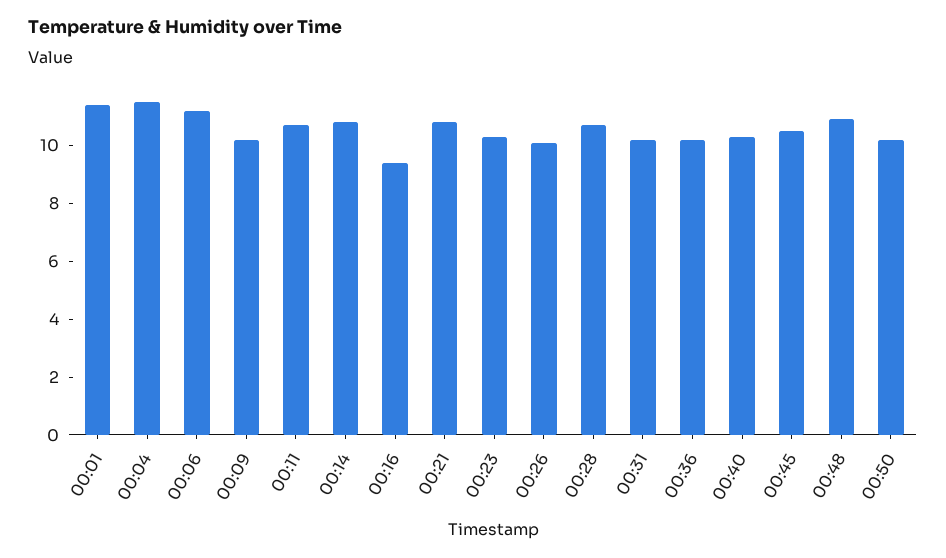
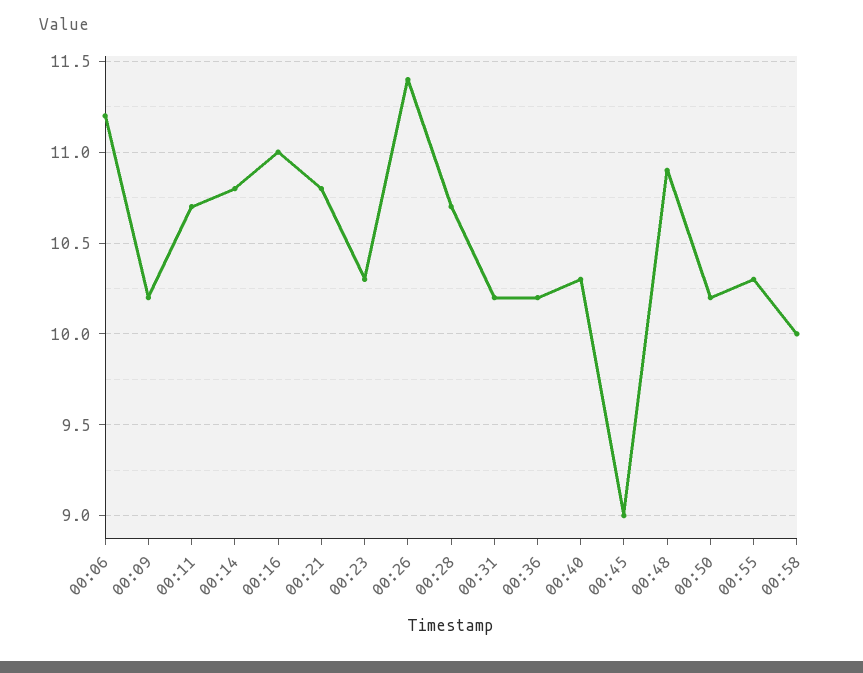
00:01: 11.5 -> none
00:04: 11.5 -> none
00:16: 9.5 -> 11
00:26: 10 -> 11.4
00:45: 10.5 -> 9
00:55: none -> 10.3
00:58: none -> 10

